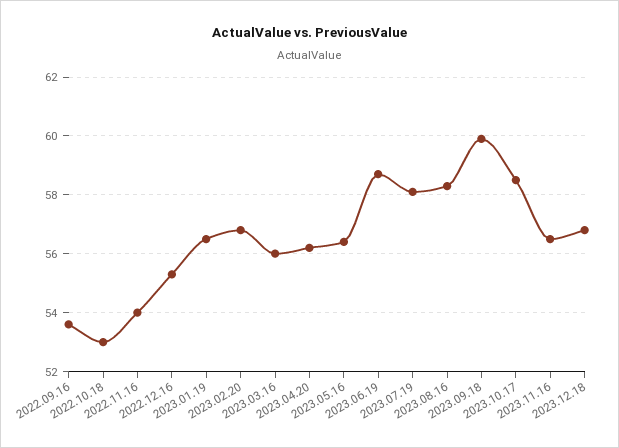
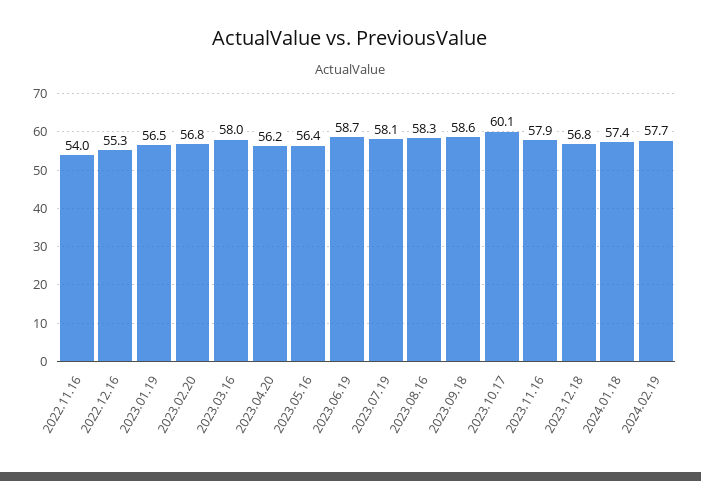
2022.09.16: 53.5 -> none
2022.10.18: 53 -> none
2023.03.16: 56 -> 58
2023.09.18: 60 -> 58.6
2023.10.17: 58.5 -> 60.1
2023.11.16: 56.5 -> 57.9
2024.01.18: none -> 57.4
2024.02.19: none -> 57.7

